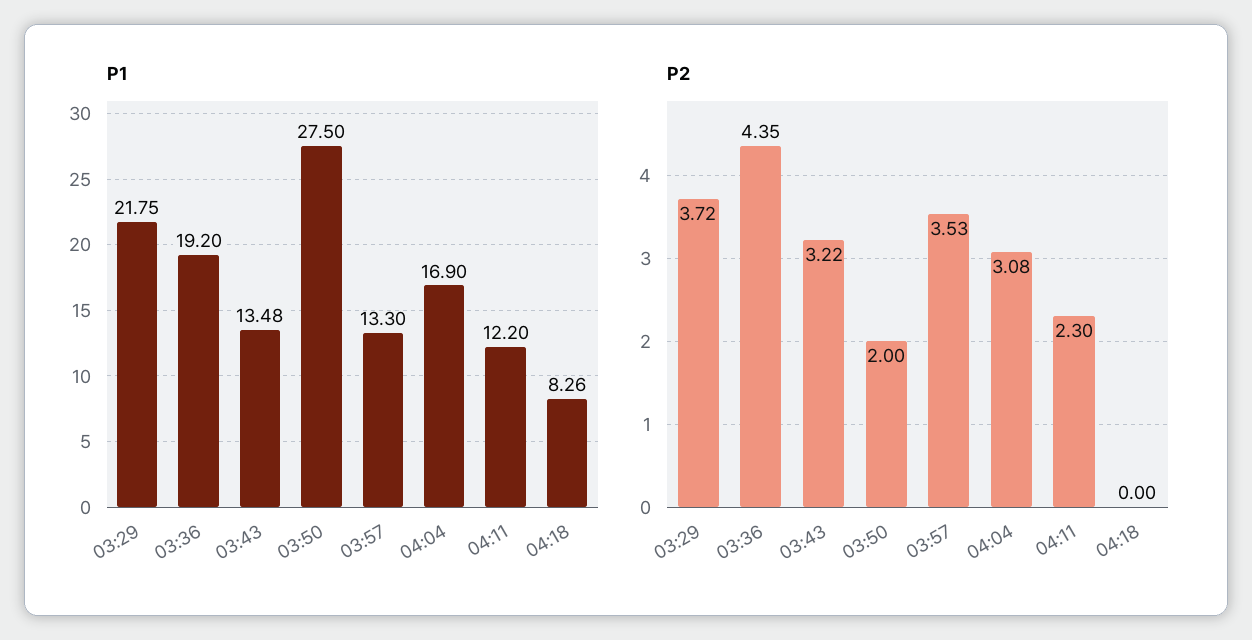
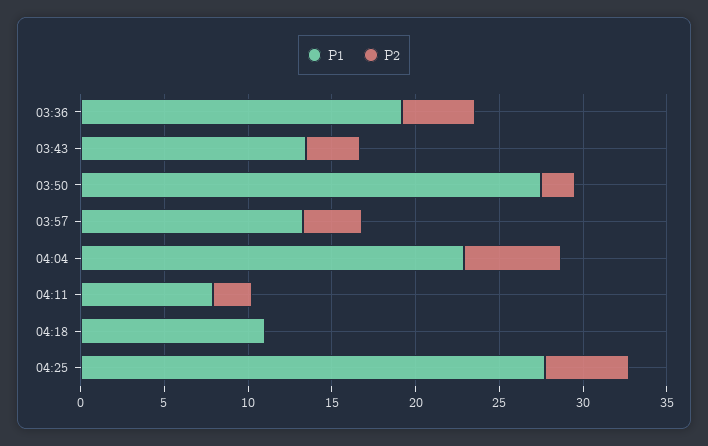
P1, 03:29: 21.75 -> none
P1, 04:04: 16.9 -> 23
P1, 04:11: 12.2 -> 8
P1, 04:18: 8.26 -> 11
P2, 03:29: 3.72 -> none
P2, 04:04: 3.08 -> 6
P1, 04:25: none -> 28
P2, 04:25: none -> 5

